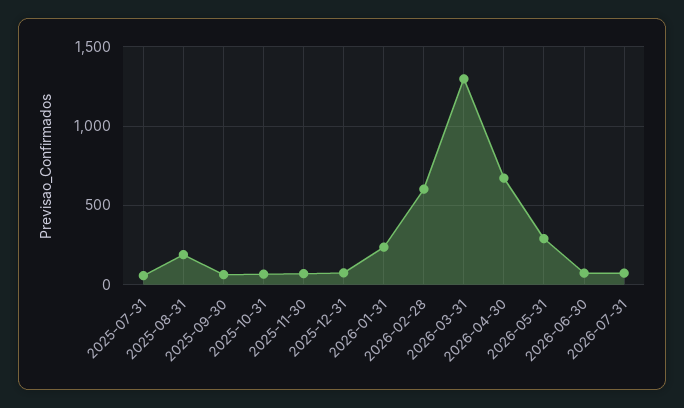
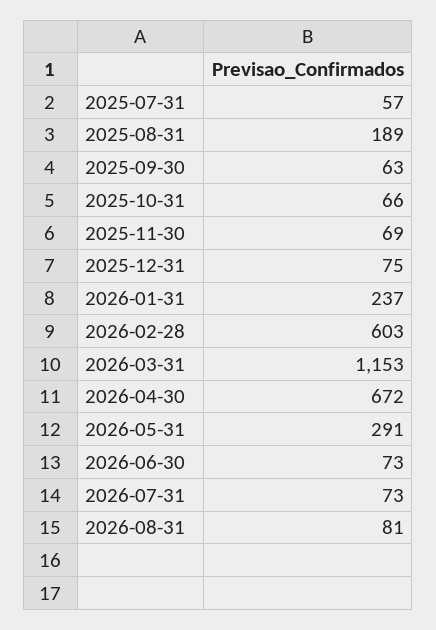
2026-03-31: 1300 -> 1153
2026-08-31: none -> 81

